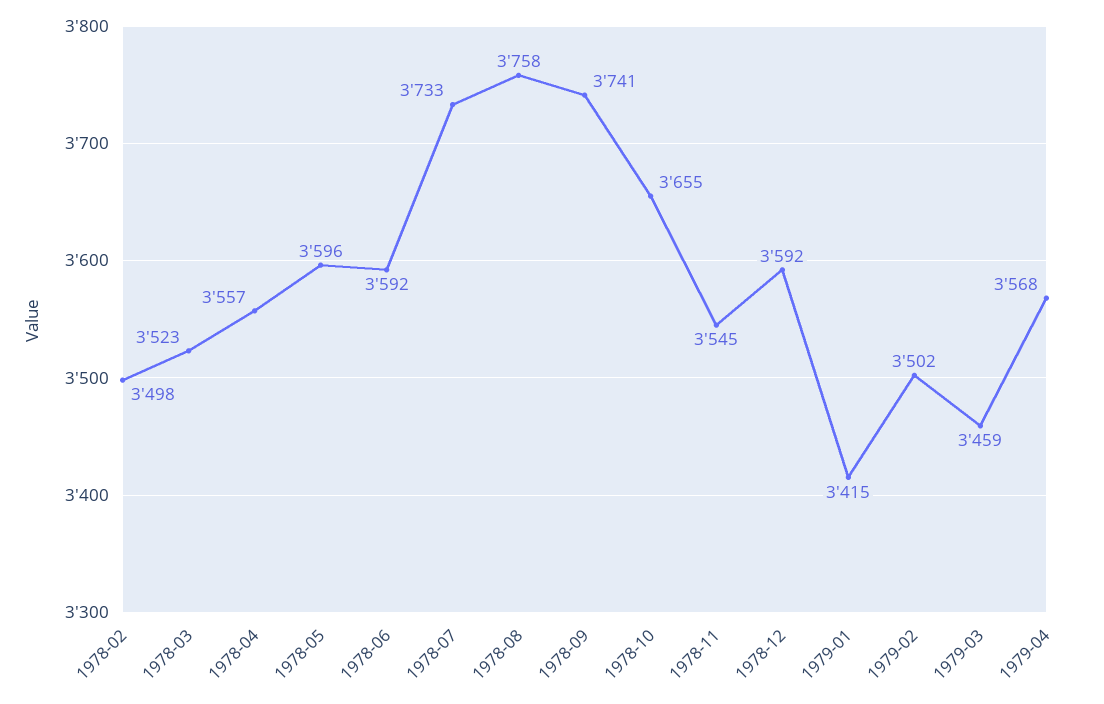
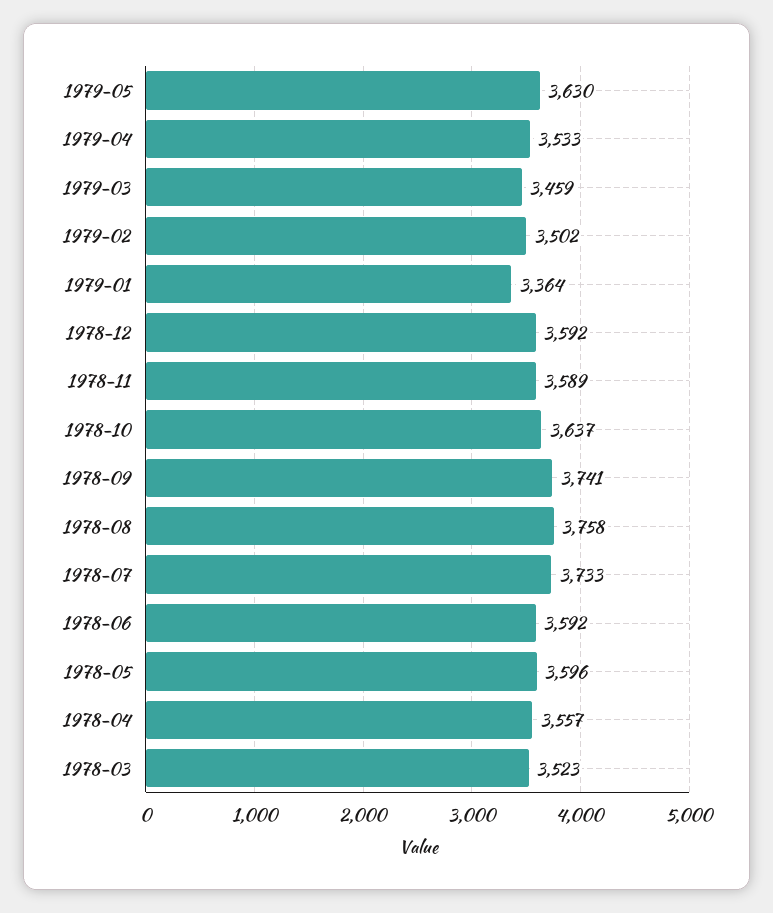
1978-02: 3498 -> none
1978-10: 3655 -> 3637
1978-11: 3545 -> 3589
1979-01: 3415 -> 3364
1979-04: 3568 -> 3533
1979-05: none -> 3630

